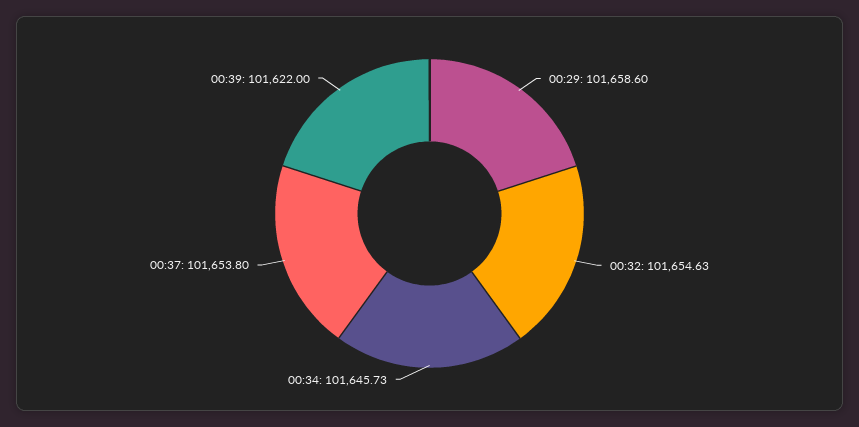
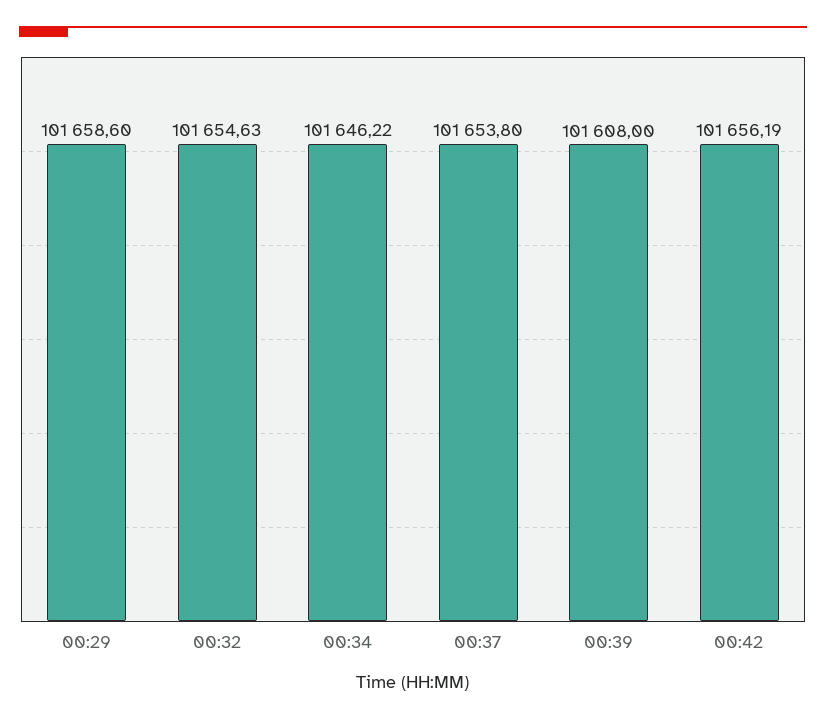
00:34: 101645.73 -> 101646.22
00:39: 101622 -> 101608
00:42: none -> 101656.19

